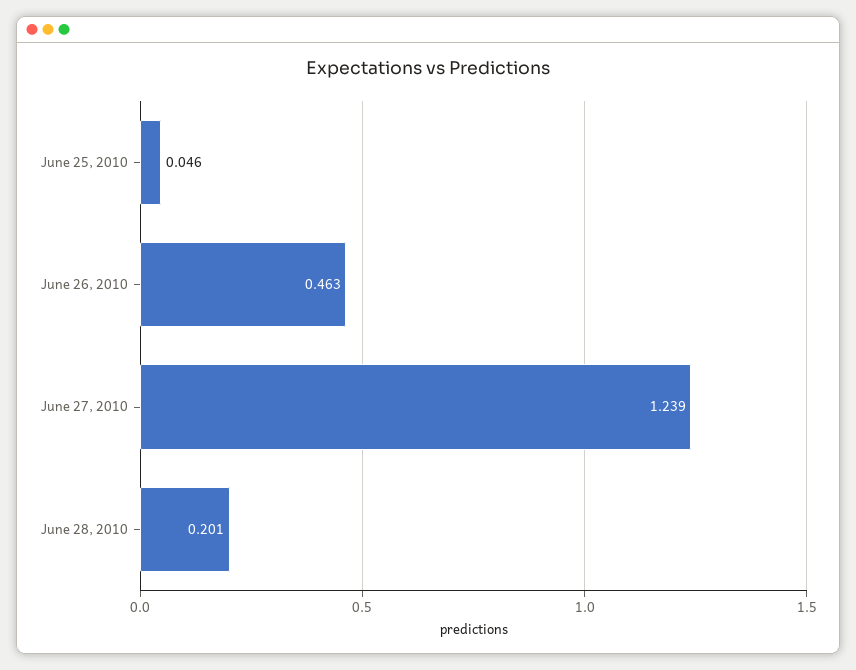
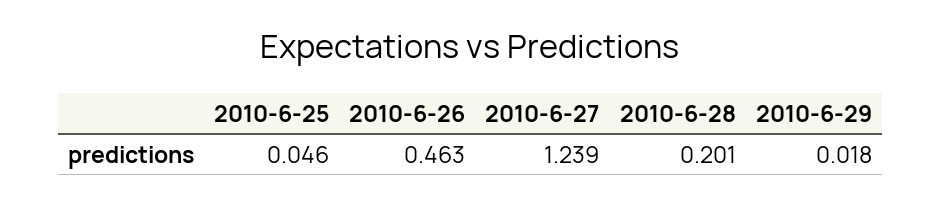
2010-6-29: none -> 0.018

